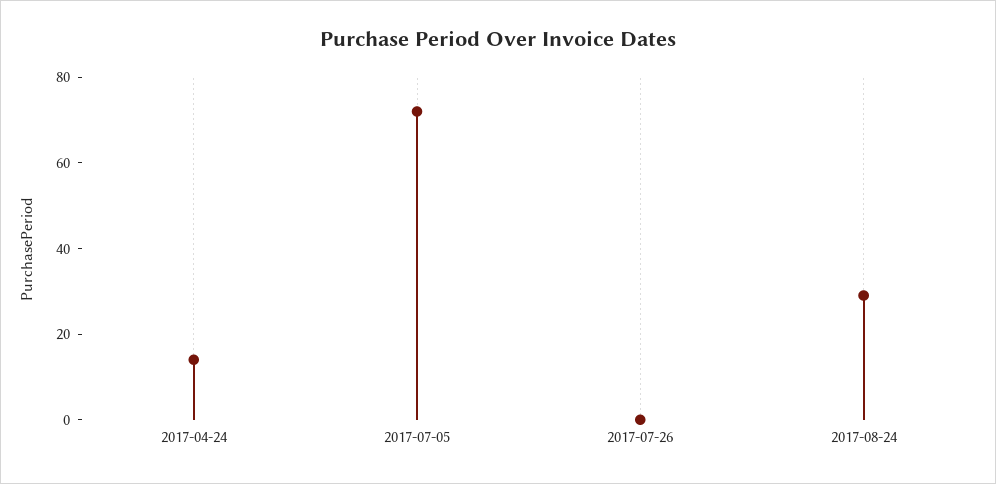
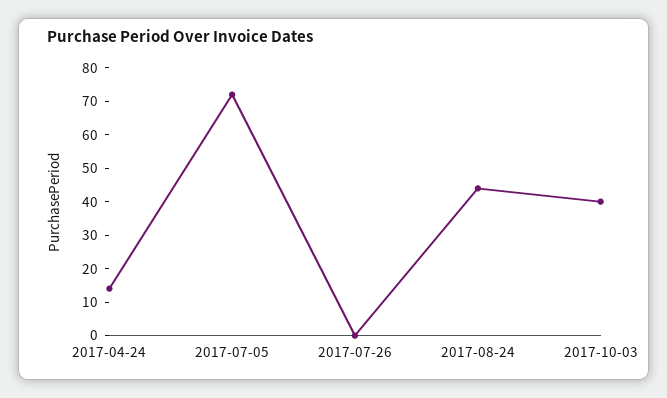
2017-08-24: 30 -> 45
2017-10-03: none -> 40

